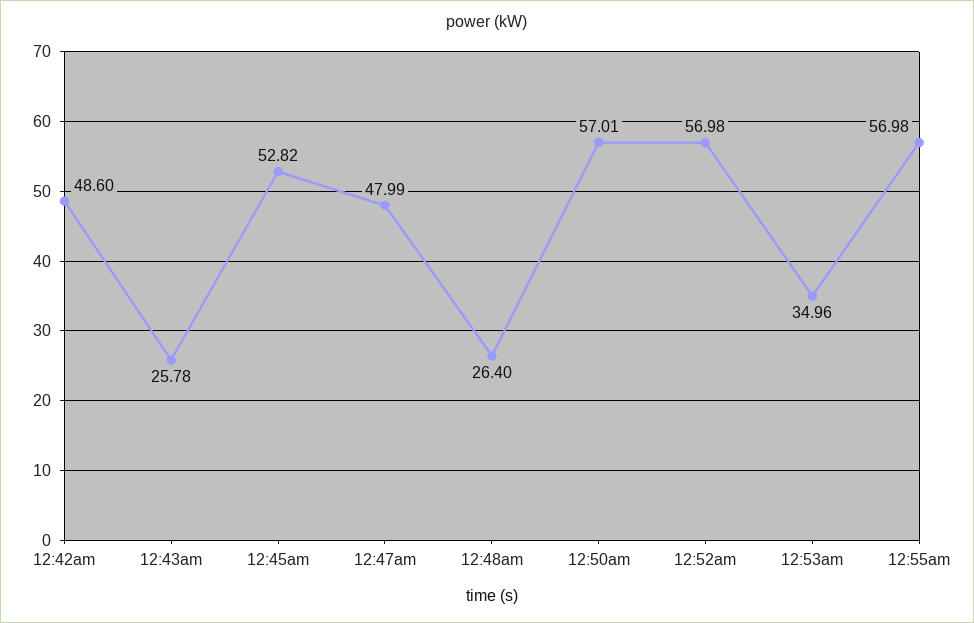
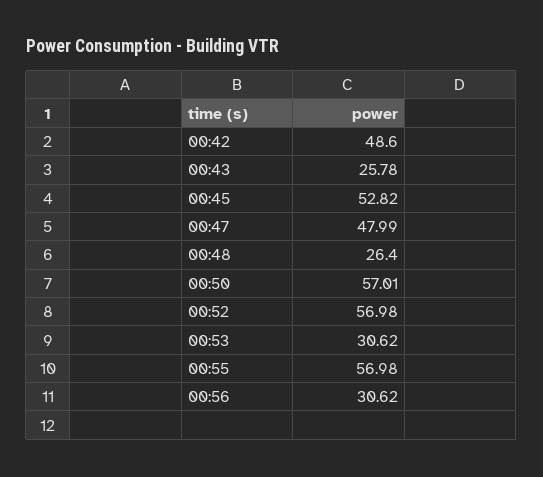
12:53am: 34.96 -> 30.62
00:56: none -> 30.62

